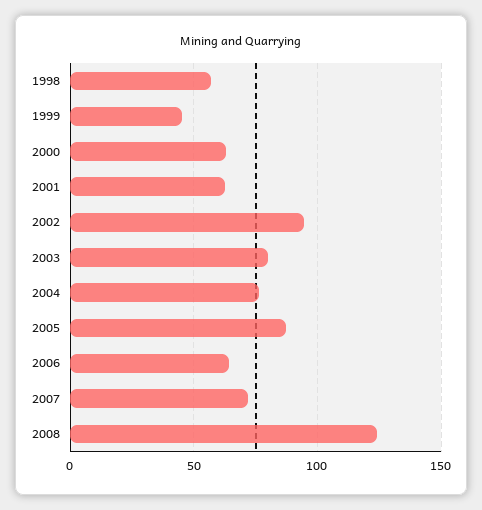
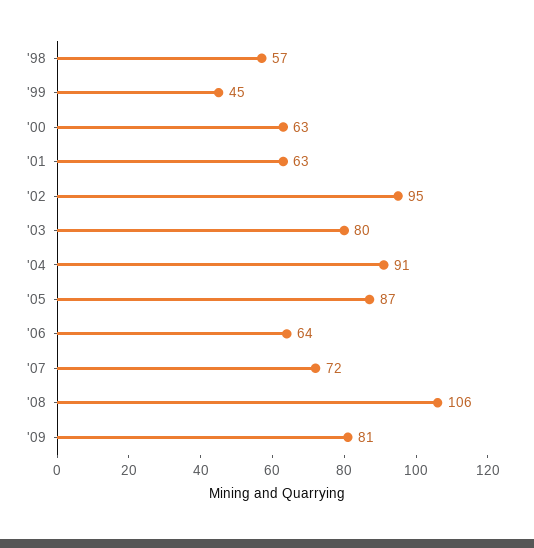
2004: 75 -> 91
2008: 125 -> 106
'09: none -> 81

